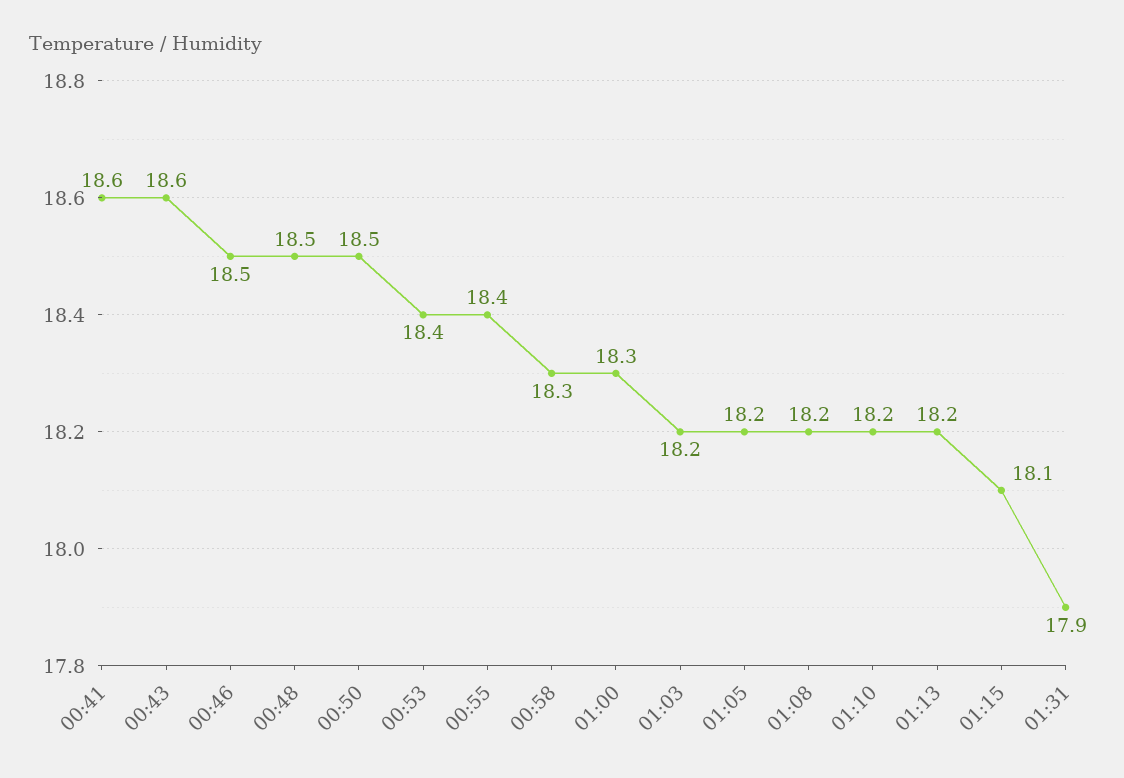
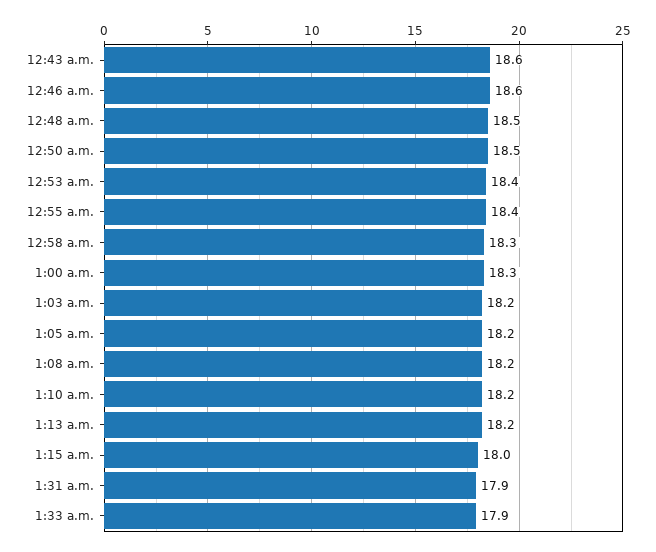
00:41: 18.6 -> none
00:46: 18.5 -> 18.6
01:15: 18.1 -> 18
1:33 a.m.: none -> 17.9

